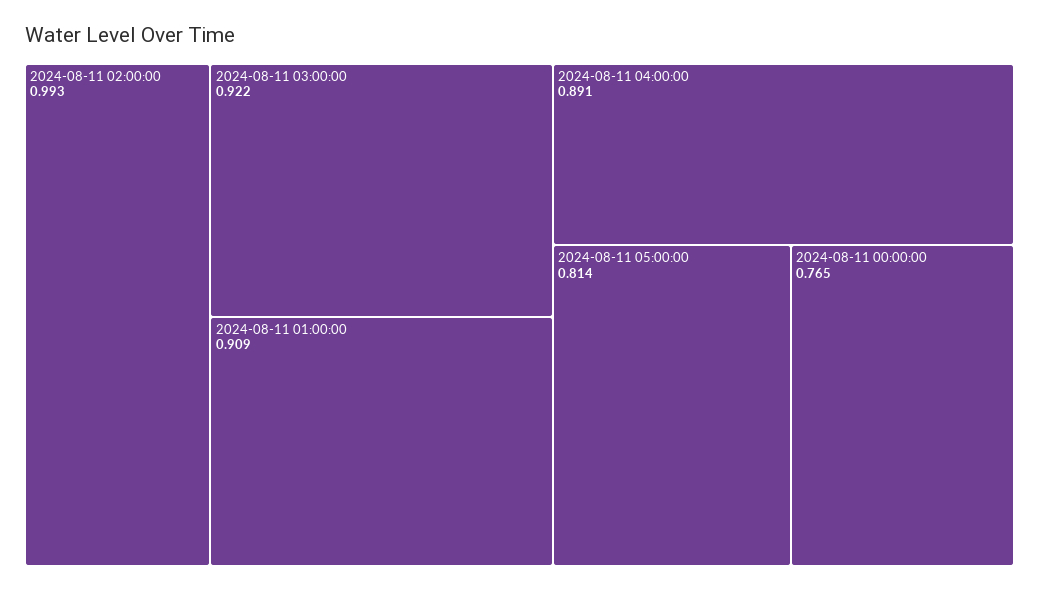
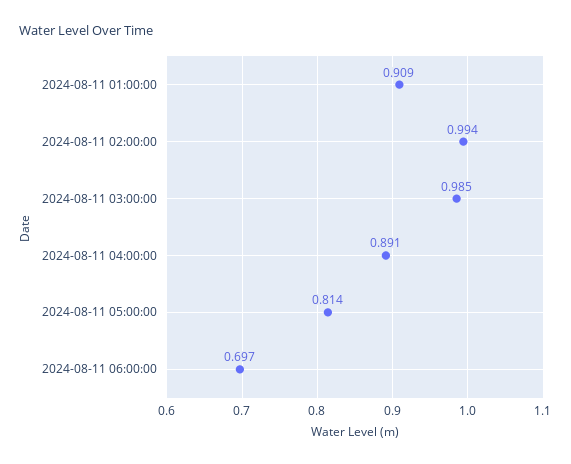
2024-08-11 02:00:00: 0.993 -> 0.994
2024-08-11 03:00:00: 0.922 -> 0.985
2024-08-11 00:00:00: 0.765 -> none
2024-08-11 06:00:00: none -> 0.697

